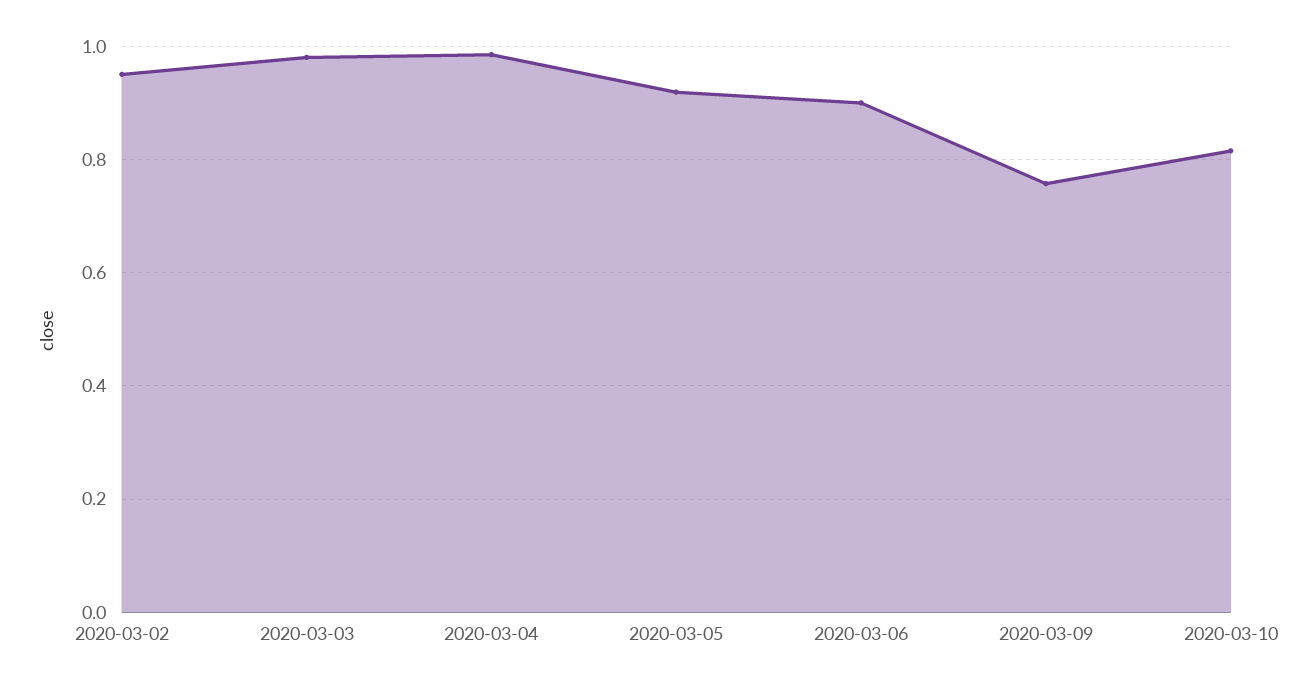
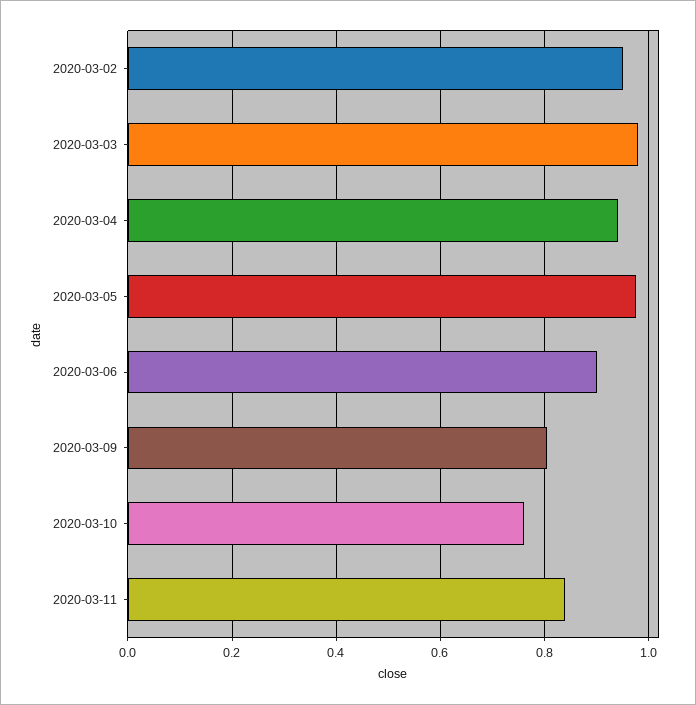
2020-03-04: 0.98 -> 0.94
2020-03-05: 0.92 -> 0.98
2020-03-09: 0.76 -> 0.8
2020-03-10: 0.82 -> 0.76
2020-03-11: none -> 0.84

